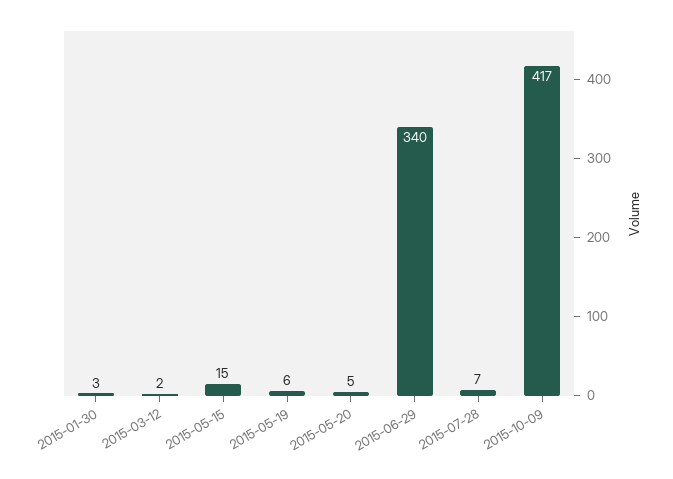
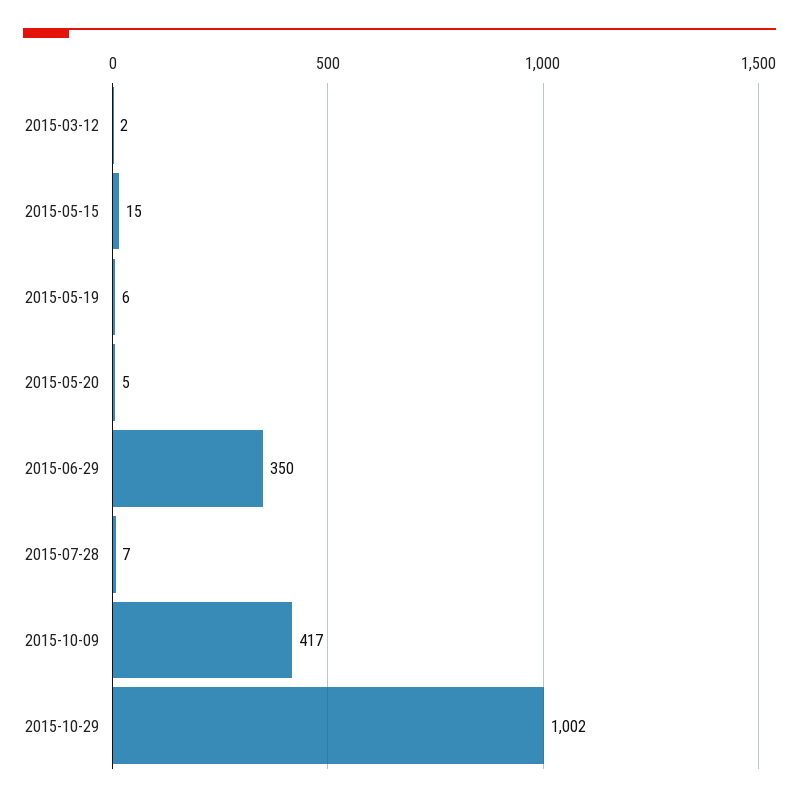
2015-01-30: 3 -> none
2015-06-29: 340 -> 350
2015-10-29: none -> 1002

